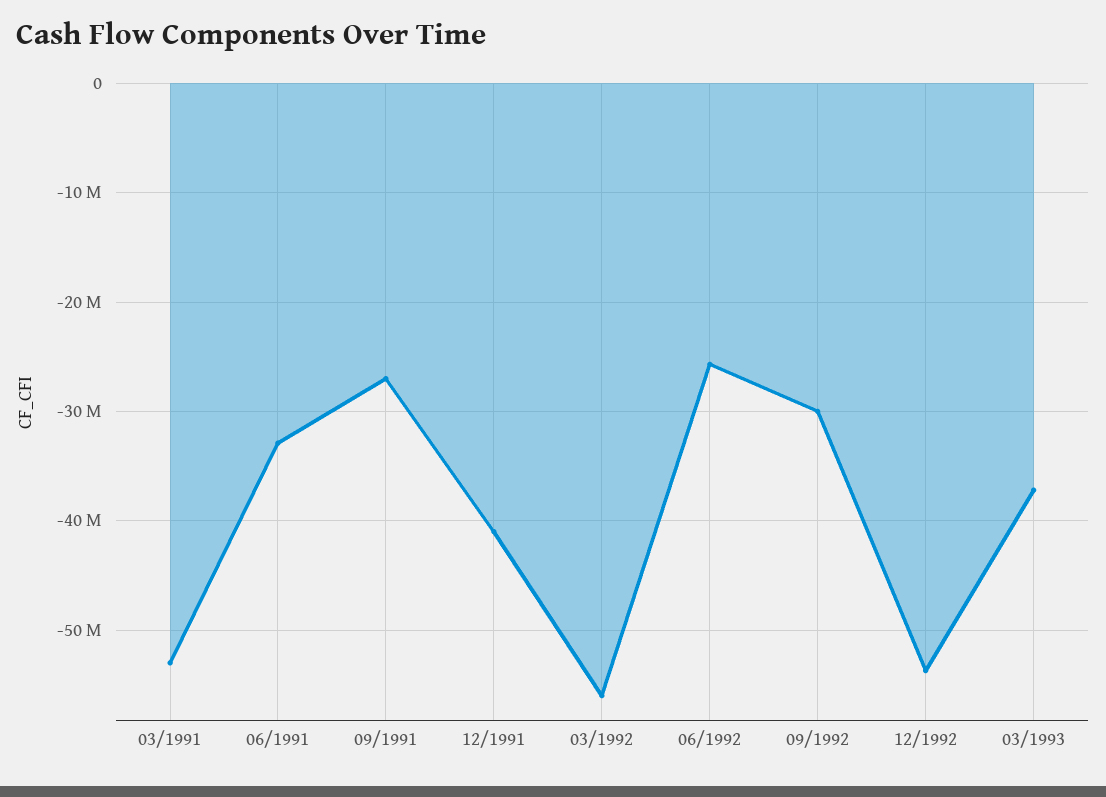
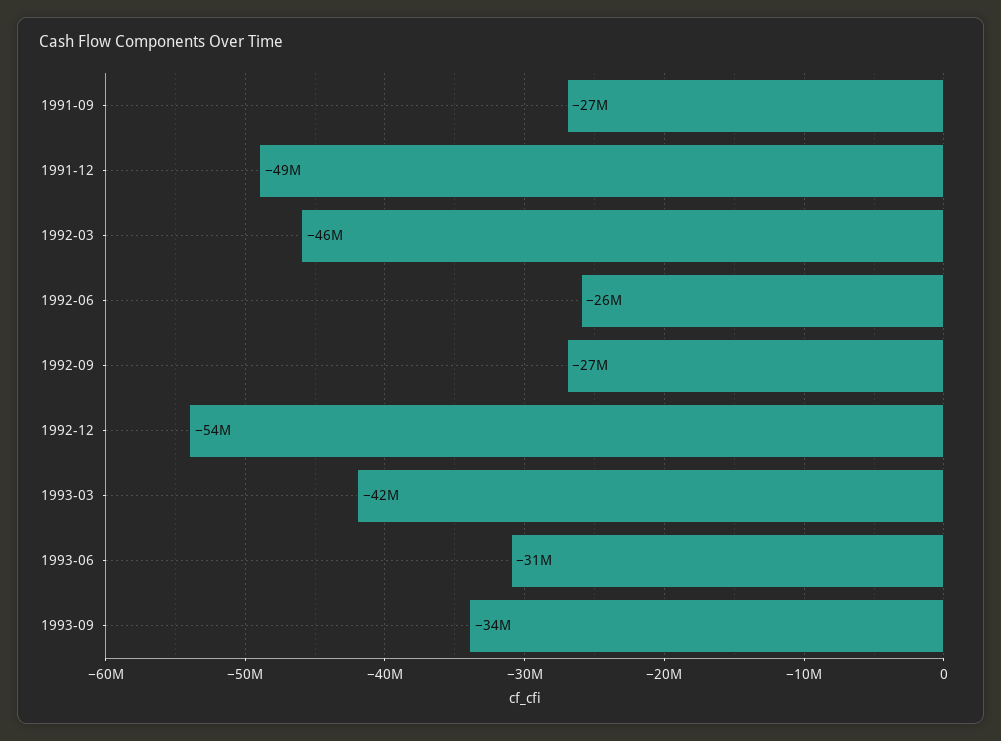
03/1991: -53000000 -> none
06/1991: -33000000 -> none
12/1991: -41000000 -> -49000000
03/1992: -56000000 -> -46000000
09/1992: -30000000 -> -27000000
03/1993: -37000000 -> -42000000
1993-06: none -> -31000000
1993-09: none -> -34000000

